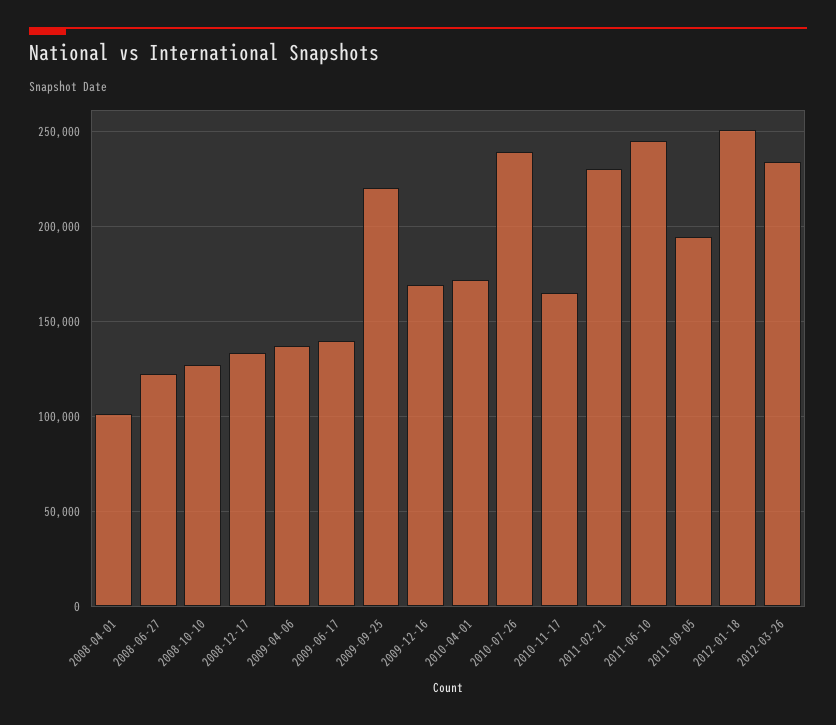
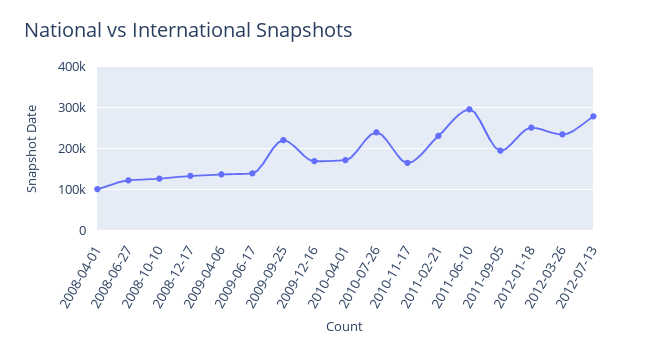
2011-06-10: 245000 -> 300000
2012-07-13: none -> 280000

